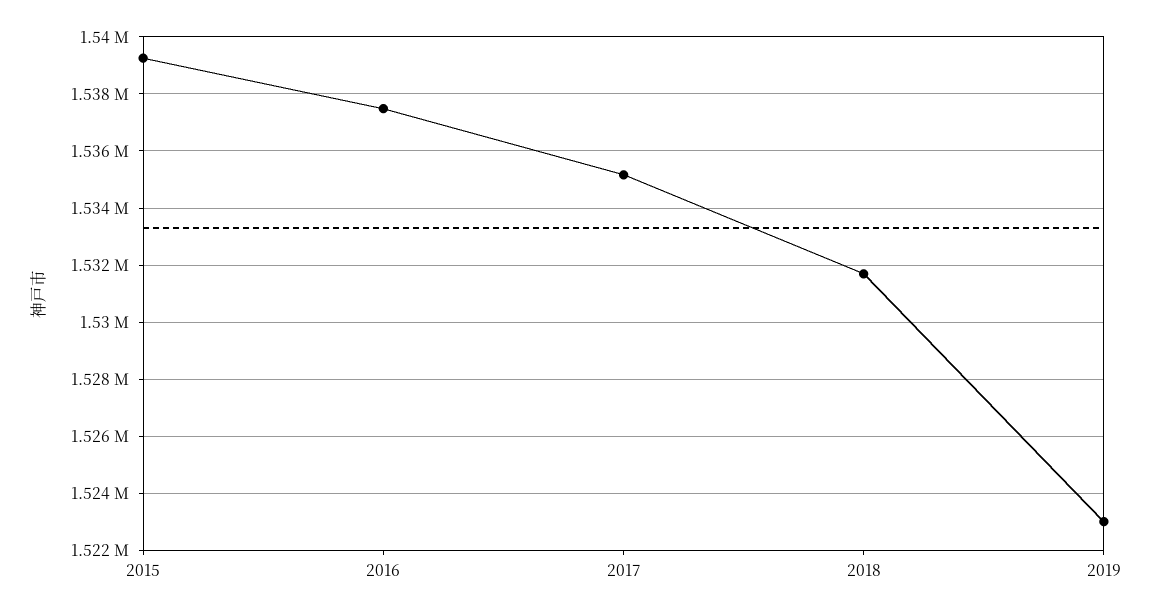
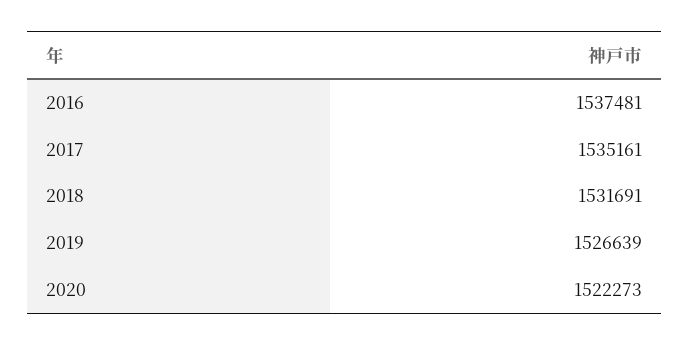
2015: 1539250 -> none
2019: 1523000 -> 1526639
2020: none -> 1522273

